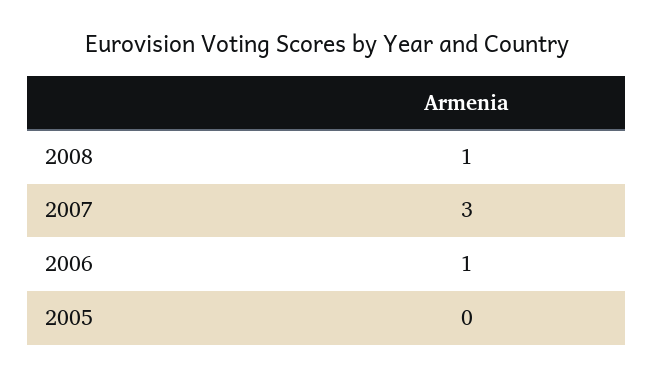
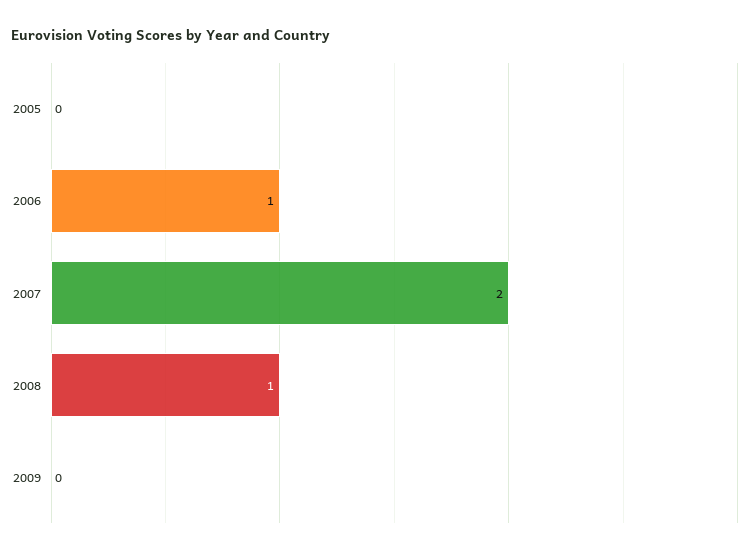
2007: 3 -> 2
2009: none -> 0

